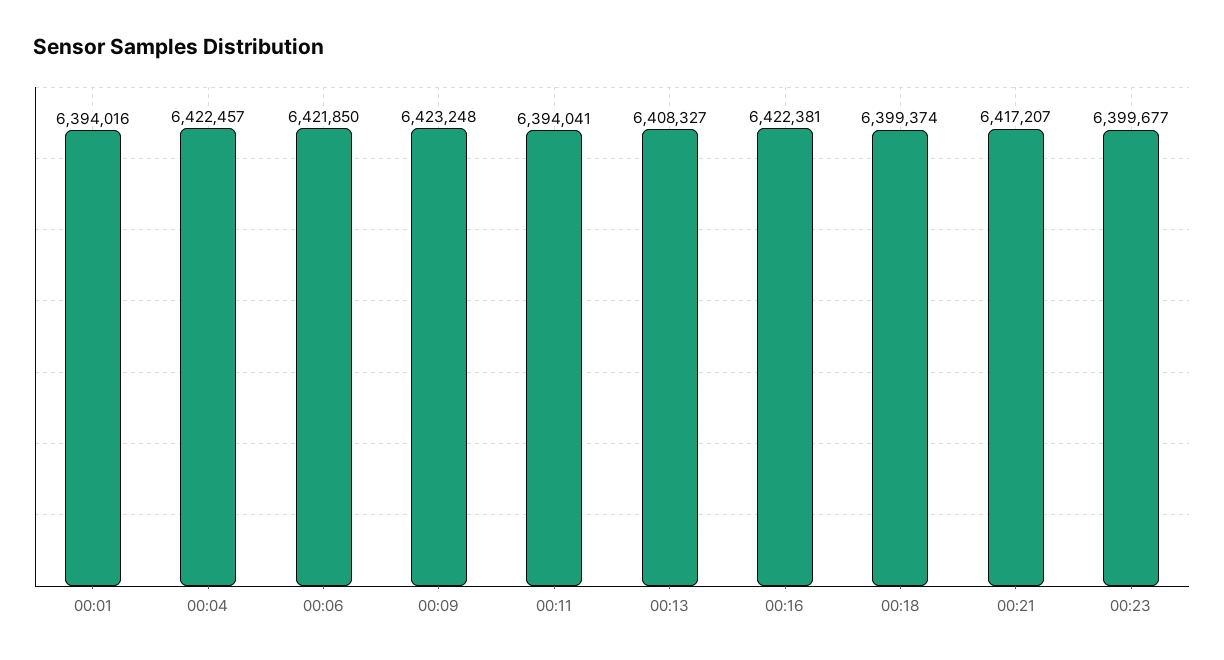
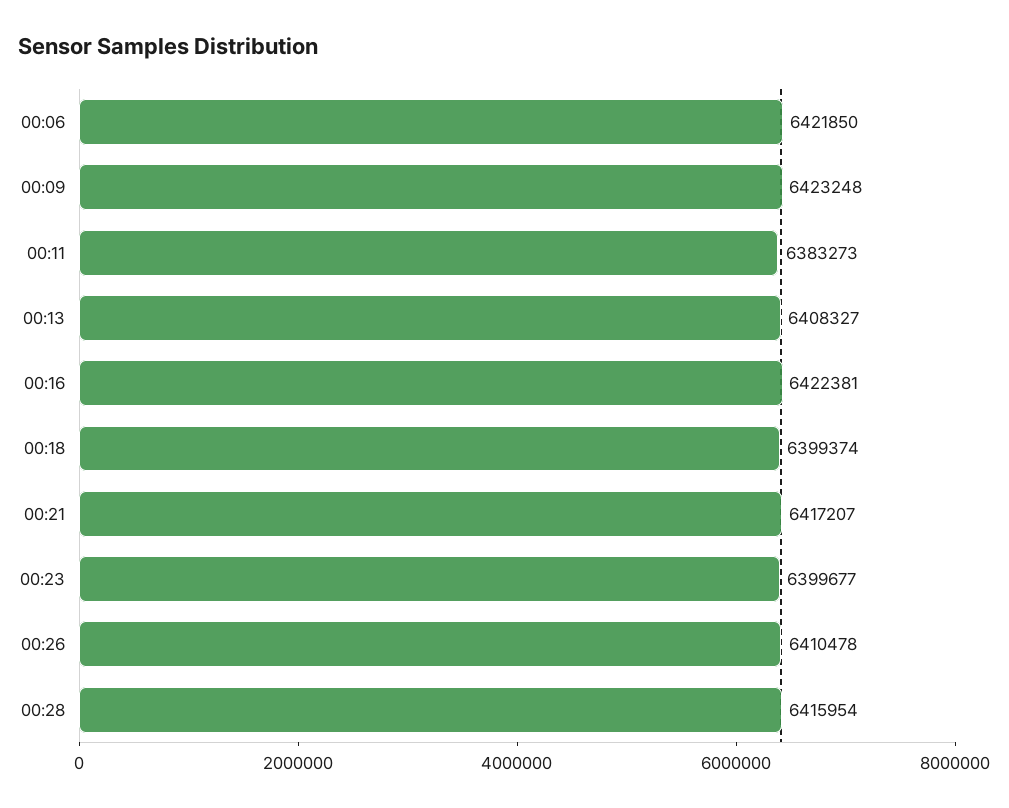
00:01: 6394016 -> none
00:04: 6422457 -> none
00:11: 6394041 -> 6383273
00:26: none -> 6410478
00:28: none -> 6415954

